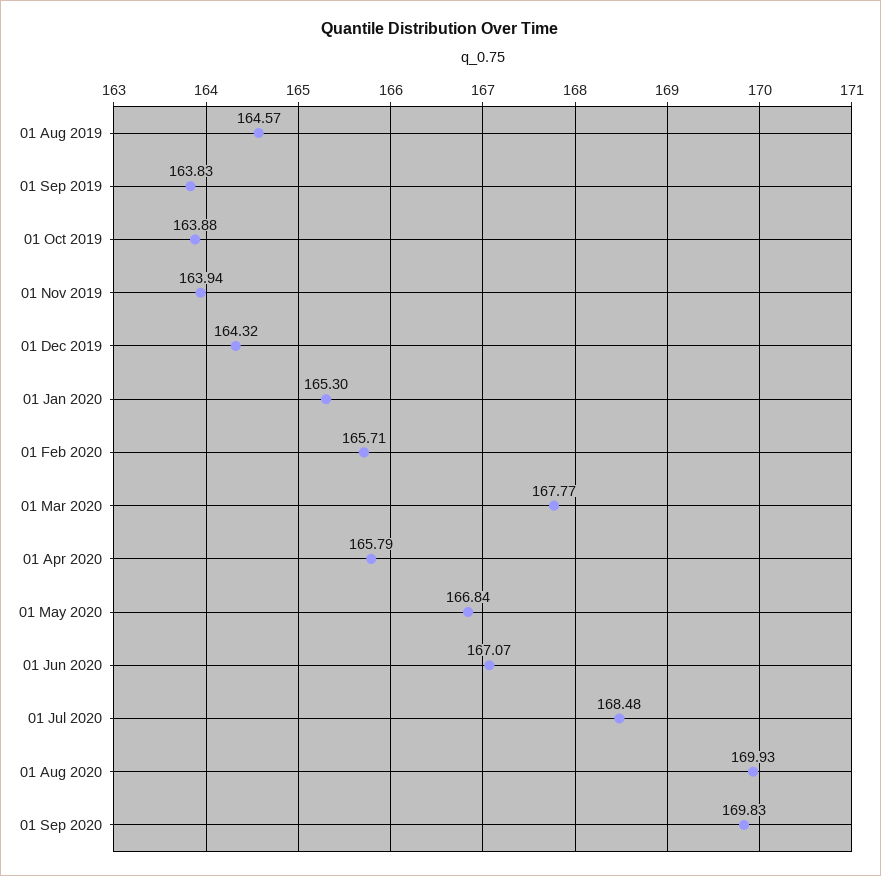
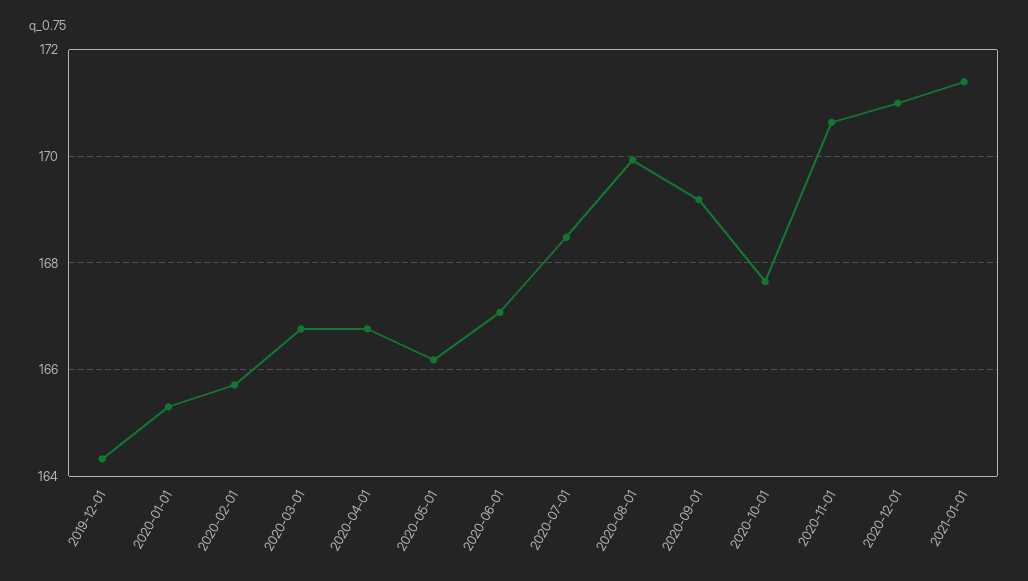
01 Aug 2019: 164.57 -> none
01 Sep 2019: 163.83 -> none
01 Oct 2019: 163.88 -> none
01 Nov 2019: 163.94 -> none
01 Mar 2020: 167.77 -> 166.8
01 Apr 2020: 165.79 -> 166.8
01 May 2020: 166.84 -> 166.2
01 Sep 2020: 169.83 -> 169.2
2020-10-01: none -> 167.6
2020-11-01: none -> 170.6
2020-12-01: none -> 171
2021-01-01: none -> 171.4

